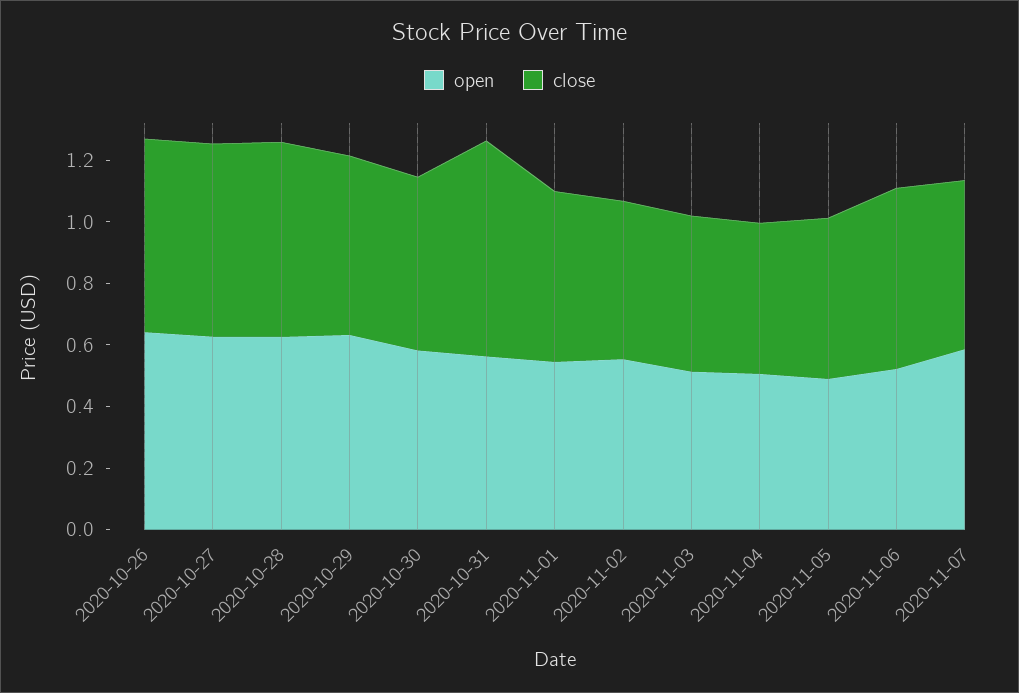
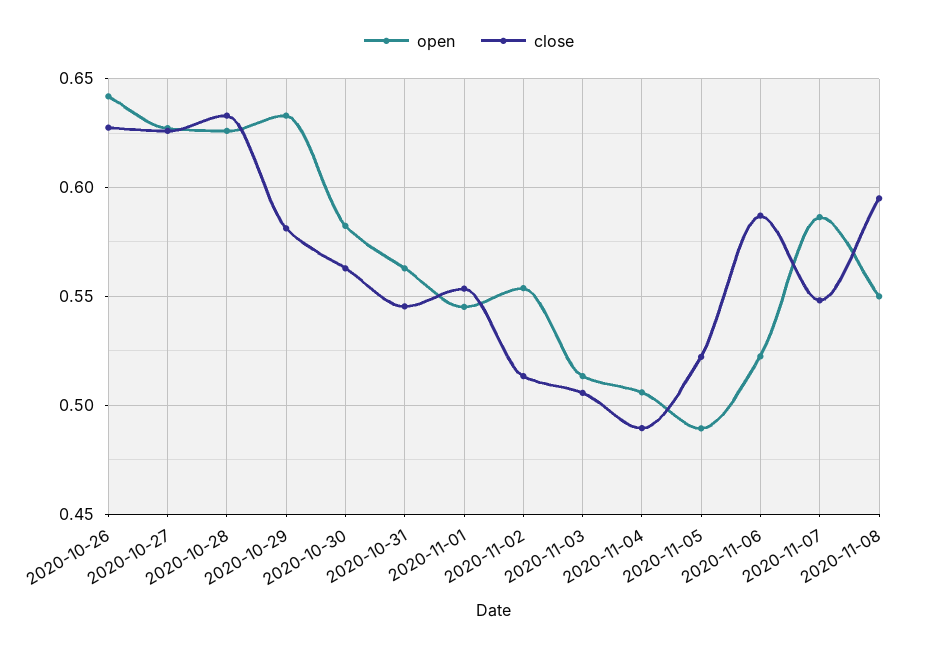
close, 2020-10-31: 0.7 -> 0.545
open, 2020-11-08: none -> 0.55
close, 2020-11-08: none -> 0.595

